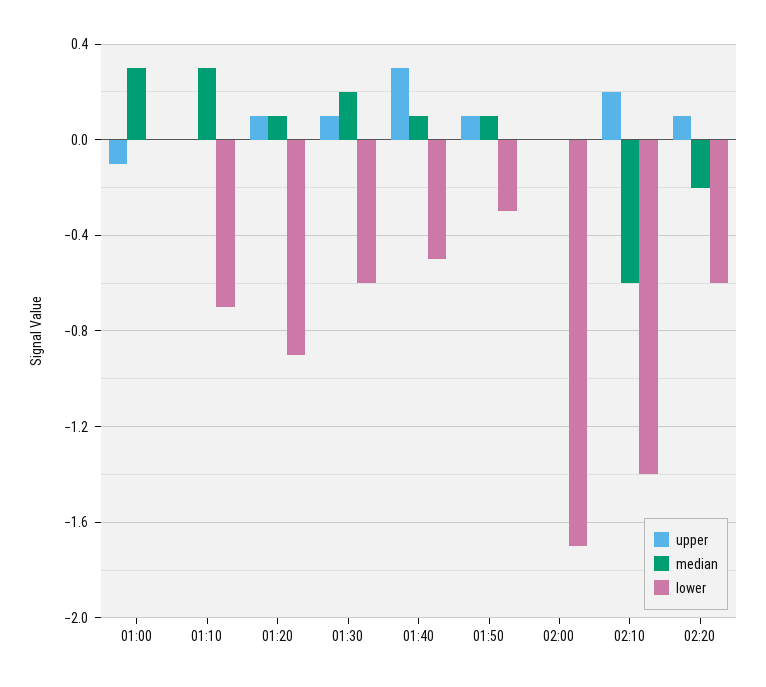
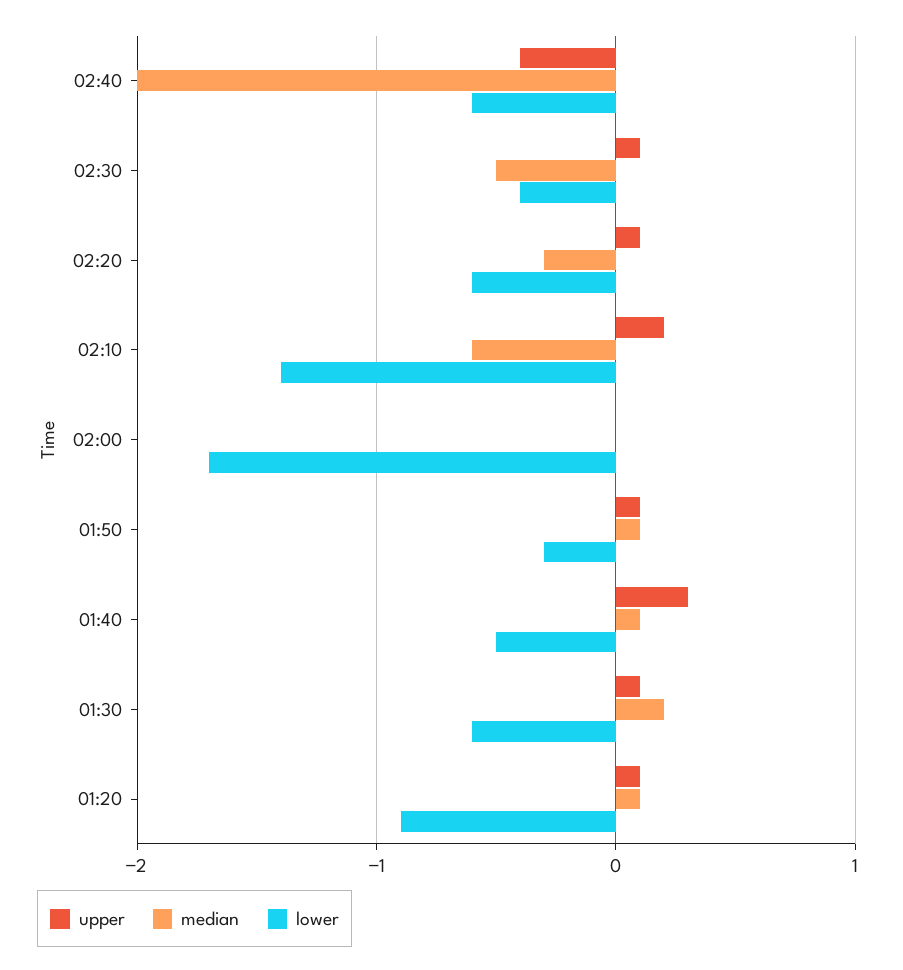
upper, 01:00: -0.1 -> none
median, 01:00: 0.3 -> none
lower, 01:00: 0 -> none
upper, 01:10: 0 -> none
median, 01:10: 0.3 -> none
lower, 01:10: -0.7 -> none
median, 02:20: -0.2 -> -0.3
upper, 02:40: none -> -0.4
median, 02:40: none -> -2
lower, 02:40: none -> -0.6
upper, 02:30: none -> 0.1
median, 02:30: none -> -0.5
lower, 02:30: none -> -0.4

